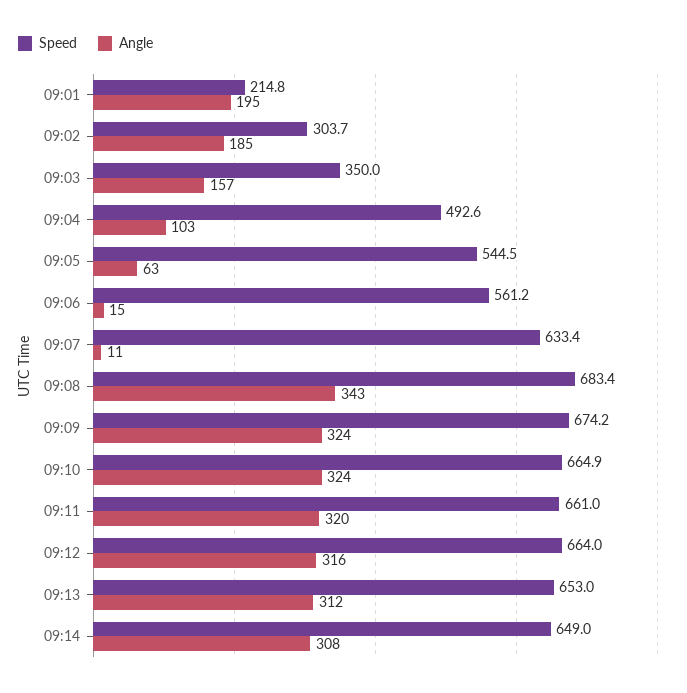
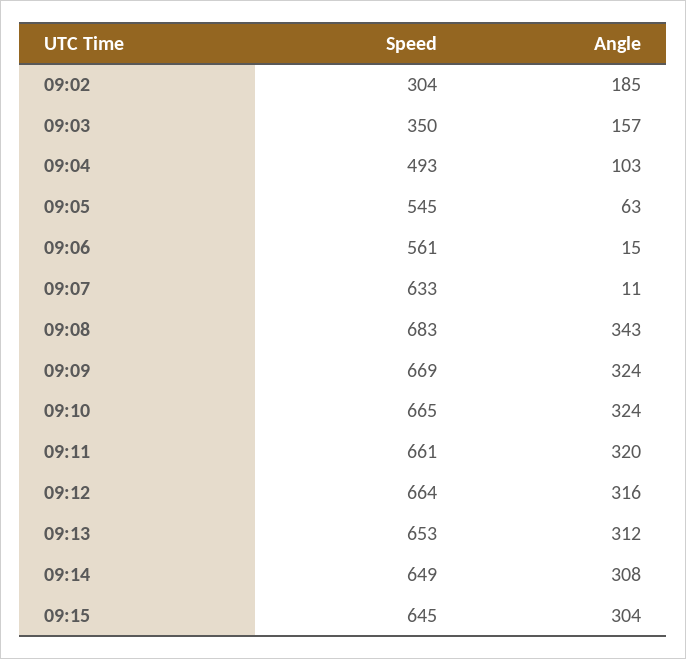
Speed, 09:01: 214.8 -> none
Angle, 09:01: 195 -> none
Speed, 09:09: 674.2 -> 669
Speed, 09:15: none -> 645
Angle, 09:15: none -> 304

